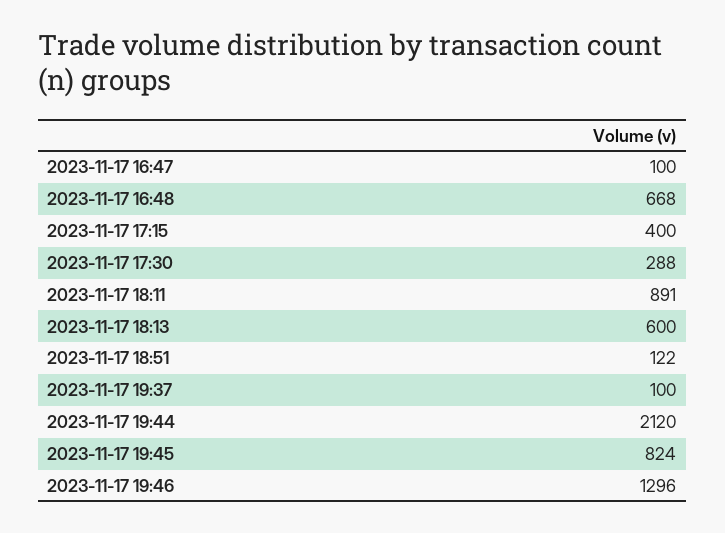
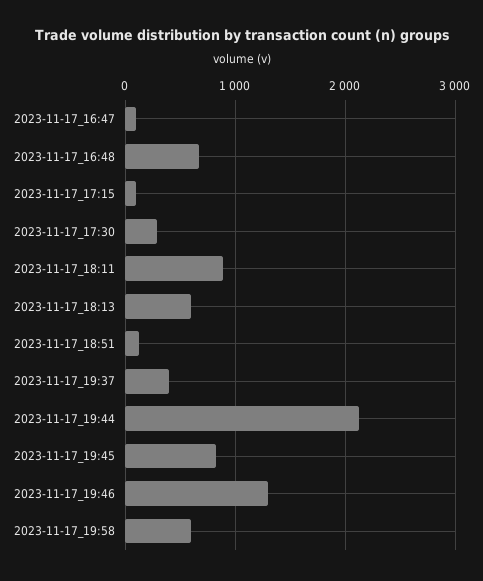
2023-11-17 17:15: 400 -> 100
2023-11-17 19:37: 100 -> 400
2023-11-17_19:58: none -> 600

